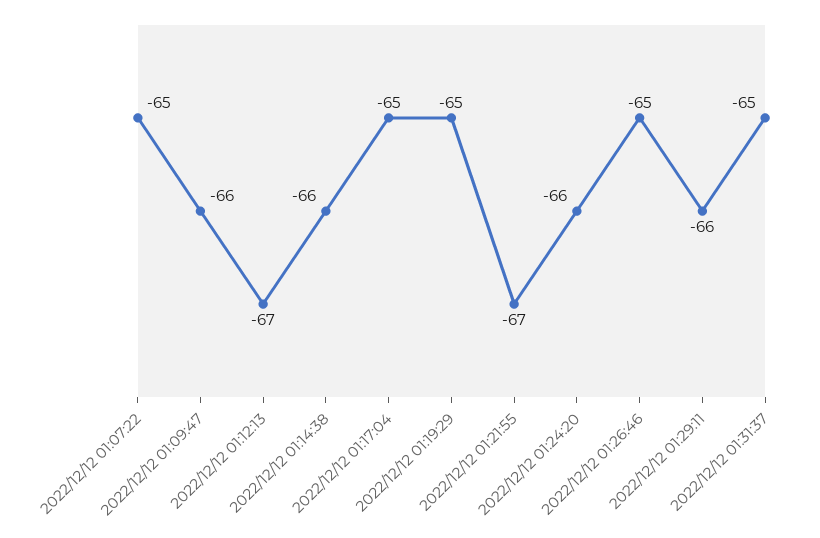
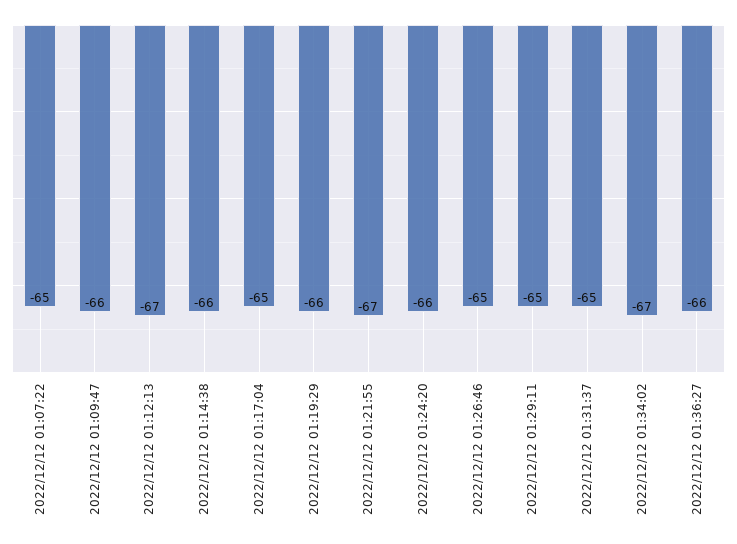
2022/12/12 01:19:29: -65 -> -66
2022/12/12 01:29:11: -66 -> -65
2022/12/12 01:34:02: none -> -67
2022/12/12 01:36:27: none -> -66

